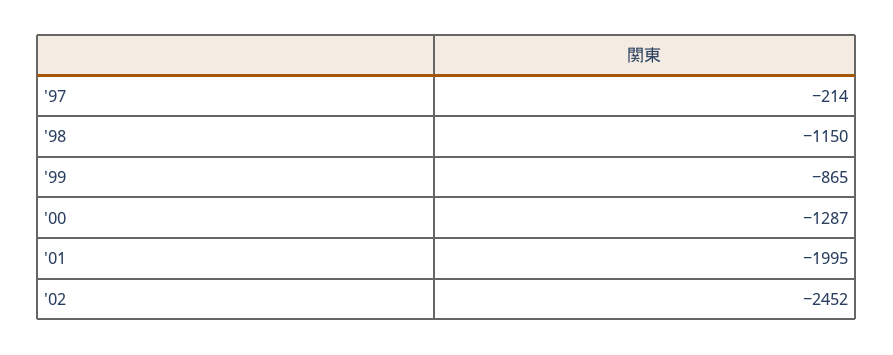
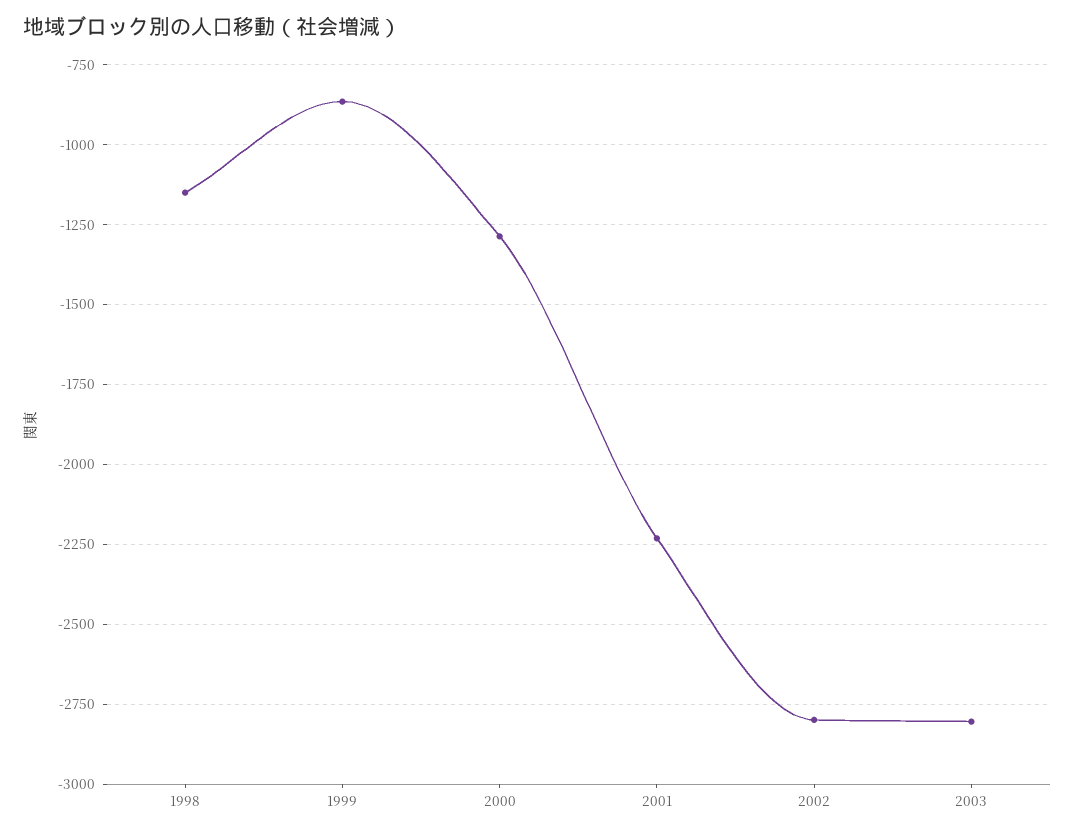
'97: -214 -> none
'01: -1995 -> -2225
'02: -2452 -> -2800
2003: none -> -2800

